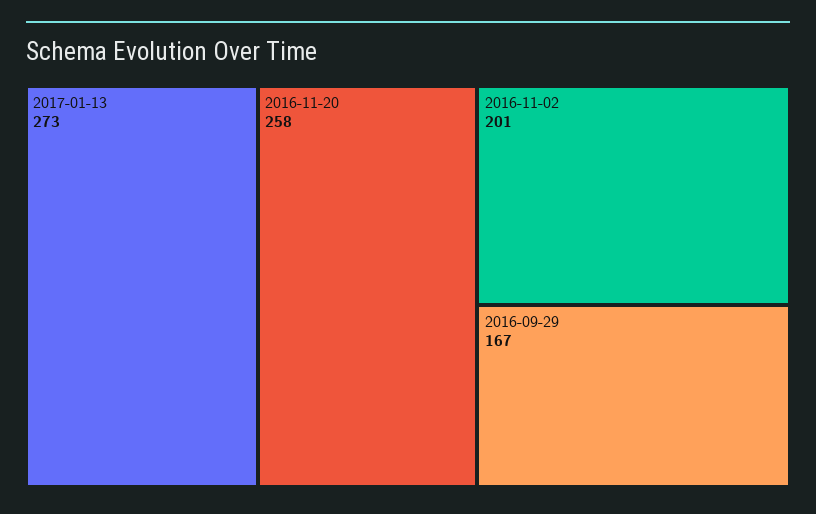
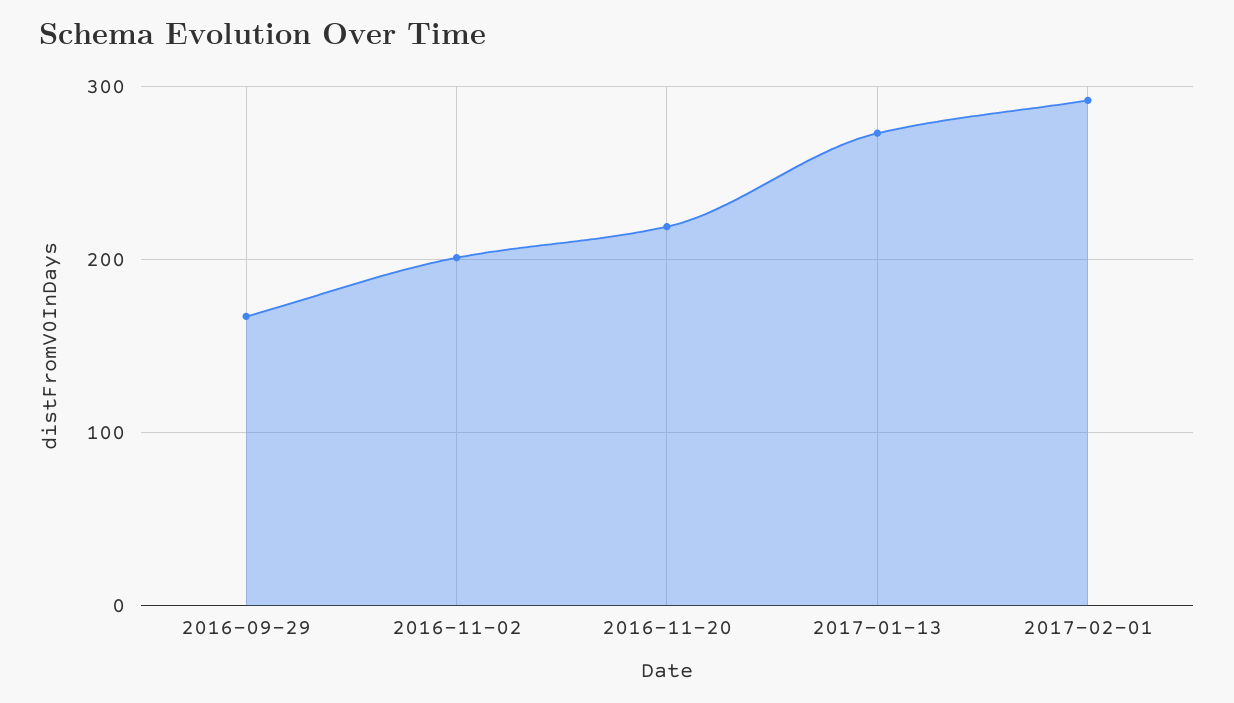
2016-11-20: 258 -> 220
2017-02-01: none -> 290

